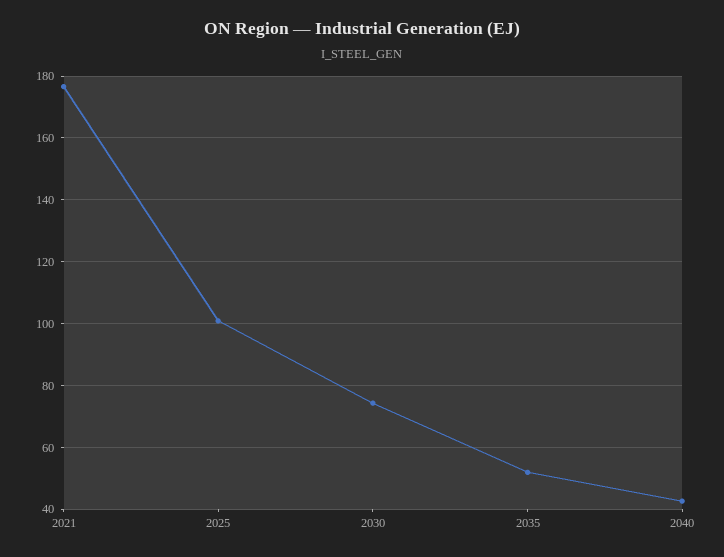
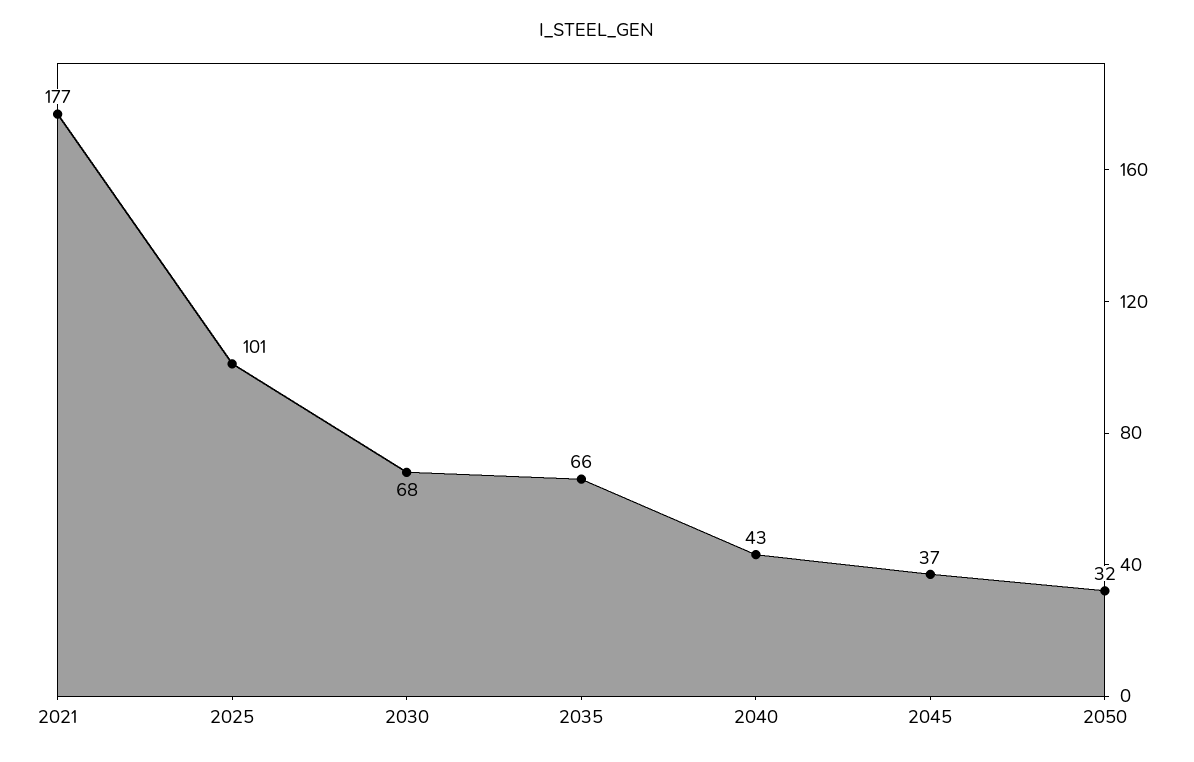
2030: 74 -> 68
2035: 52 -> 66
2045: none -> 37
2050: none -> 32

